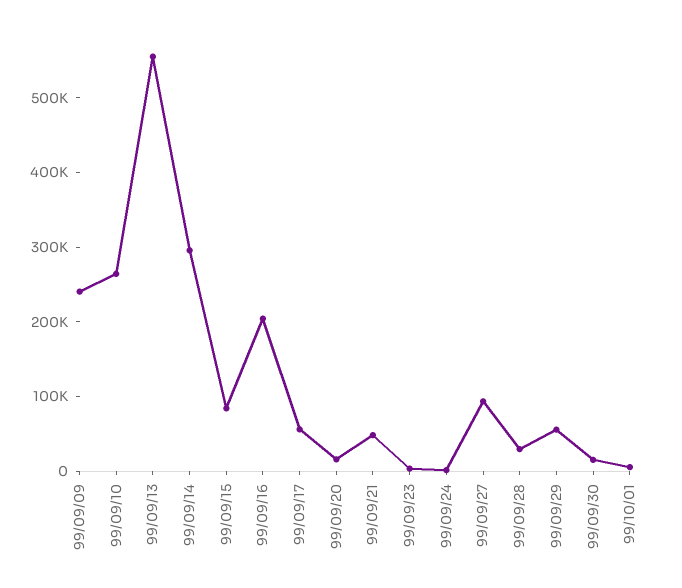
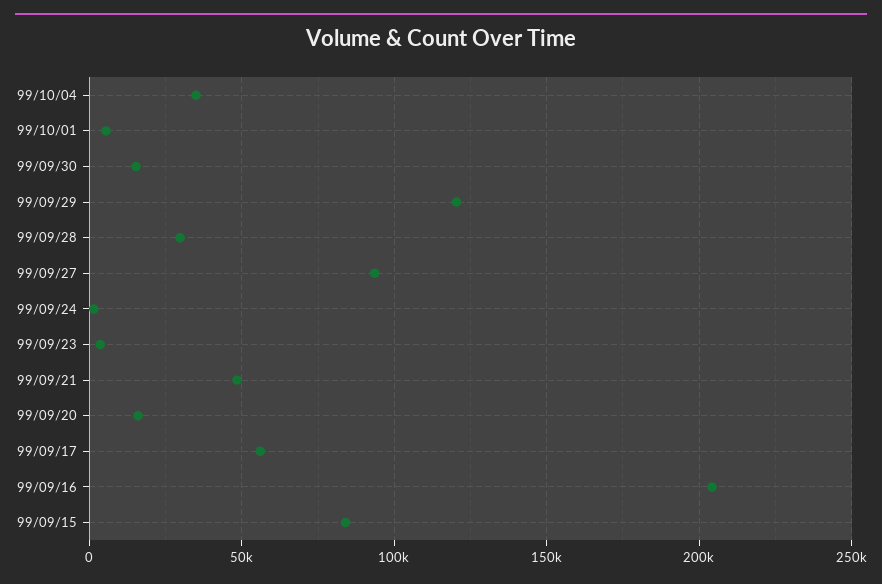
99/09/09: 240000 -> none
99/09/10: 260000 -> none
99/09/13: 560000 -> none
99/09/14: 300000 -> none
99/09/29: 60000 -> 120000
99/10/04: none -> 35000

